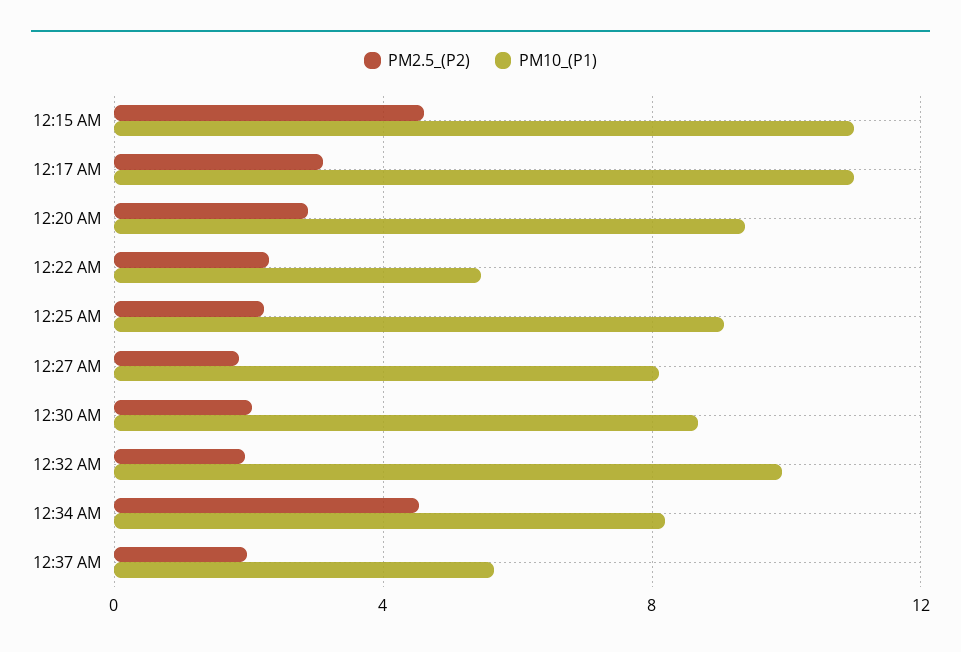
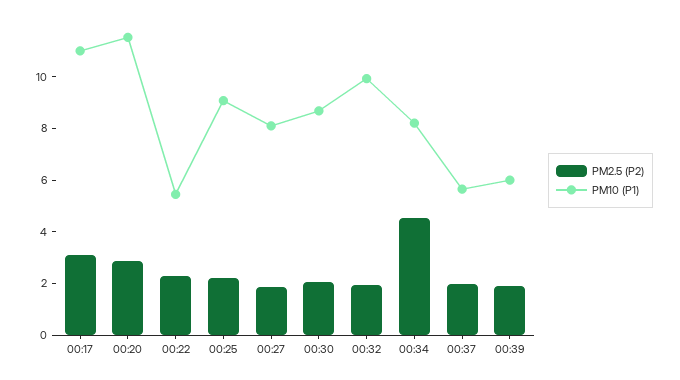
PM2.5_(P2), 12:15 AM: 4.5 -> none
PM10_(P1), 12:15 AM: 11 -> none
PM10_(P1), 12:20 AM: 9.5 -> 11.5
PM2.5_(P2), 00:39: none -> 2
PM10_(P1), 00:39: none -> 6

